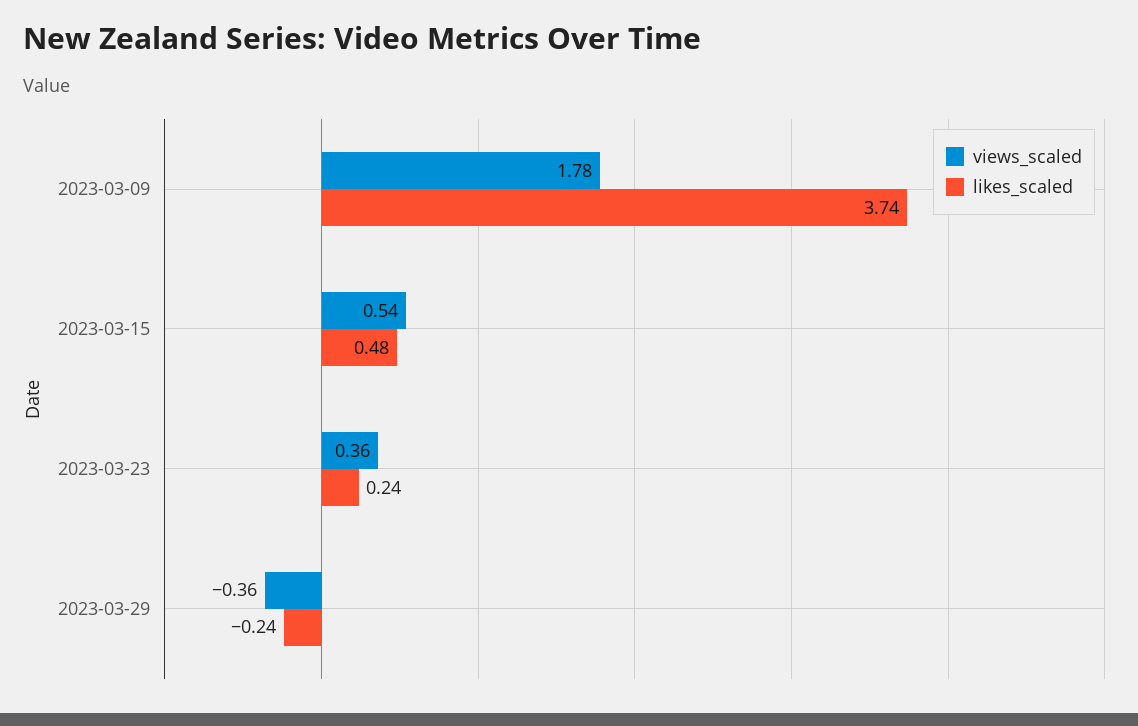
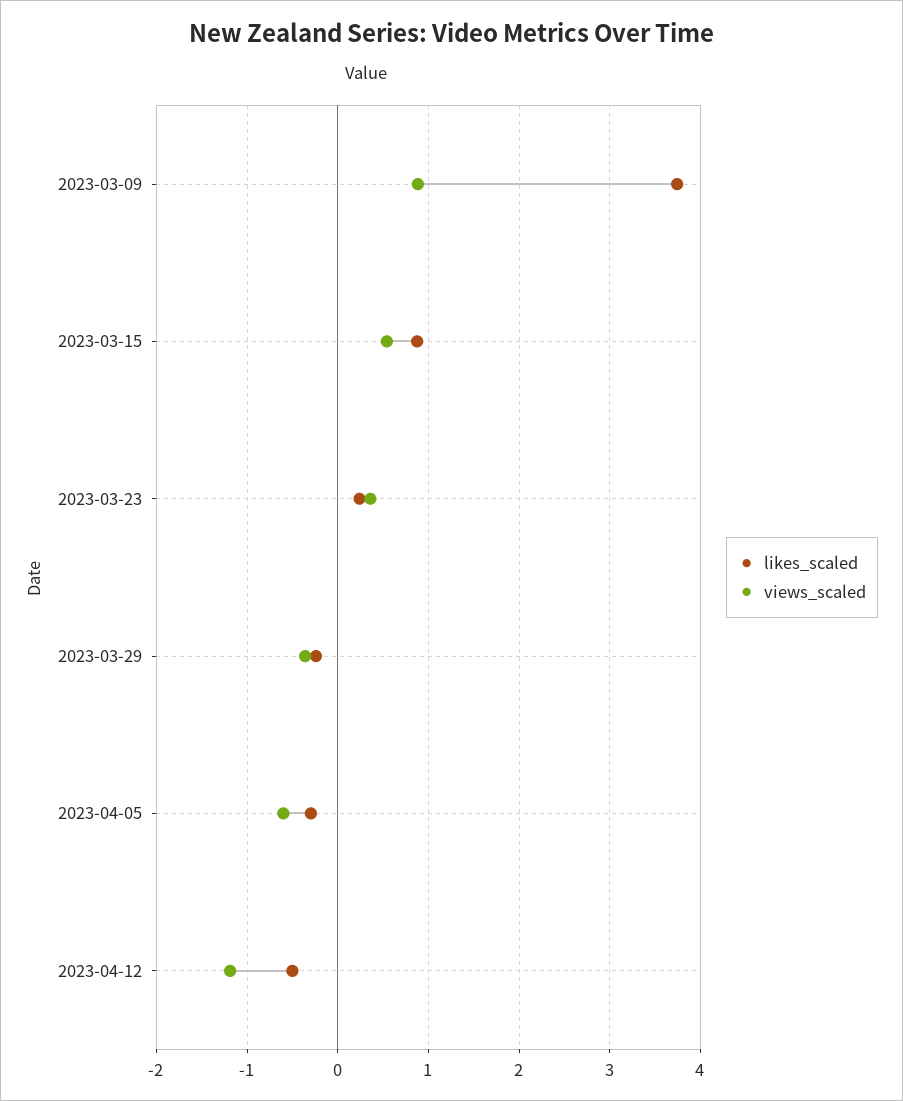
views_scaled, 2023-03-09: 1.78 -> 0.9
likes_scaled, 2023-03-15: 0.48 -> 0.9
likes_scaled, 2023-04-05: none -> -0.3
views_scaled, 2023-04-05: none -> -0.6
likes_scaled, 2023-04-12: none -> -0.5
views_scaled, 2023-04-12: none -> -1.2

